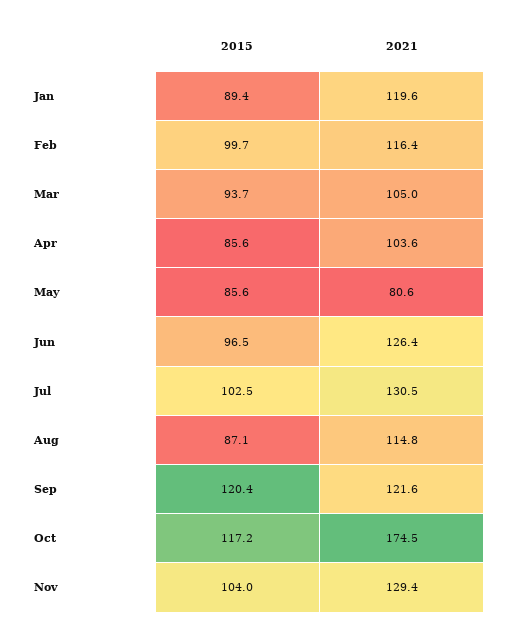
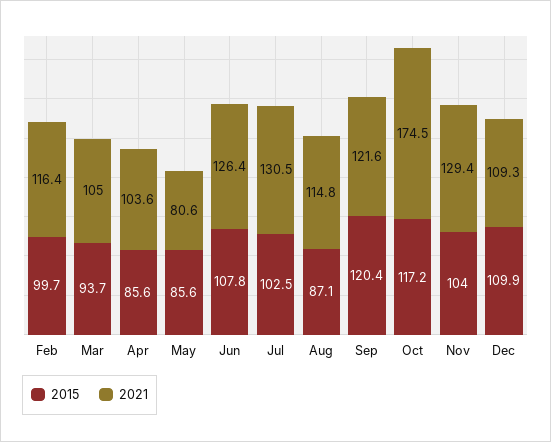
2015, Jan: 89.4 -> none
2021, Jan: 119.6 -> none
2015, Jun: 96.5 -> 107.8
2015, Dec: none -> 109.9
2021, Dec: none -> 109.3

